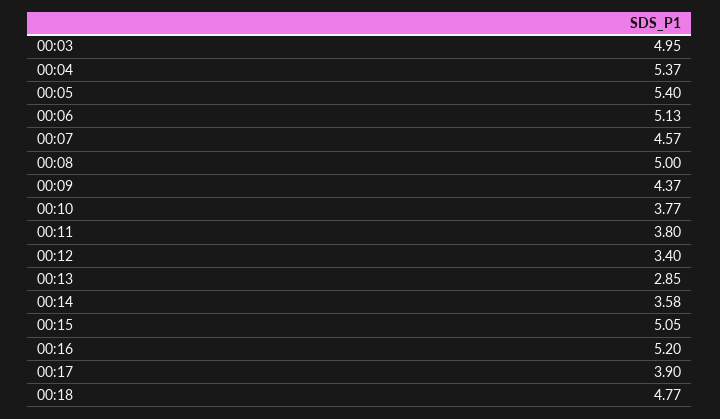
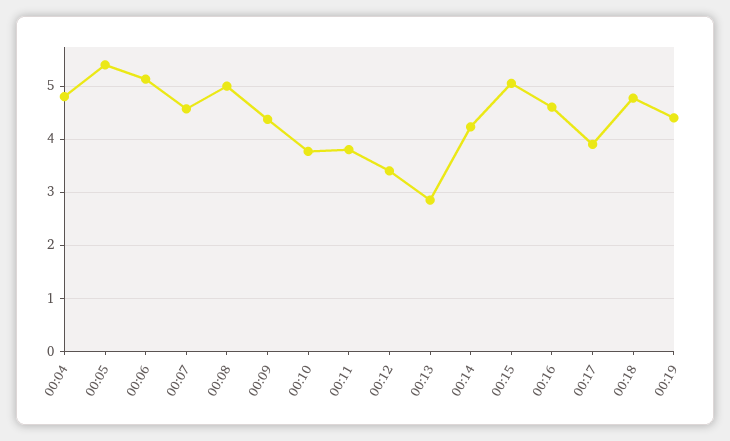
00:03: 4.95 -> none
00:04: 5.37 -> 4.8
00:14: 3.58 -> 4.2
00:16: 5.2 -> 4.6
00:19: none -> 4.4

